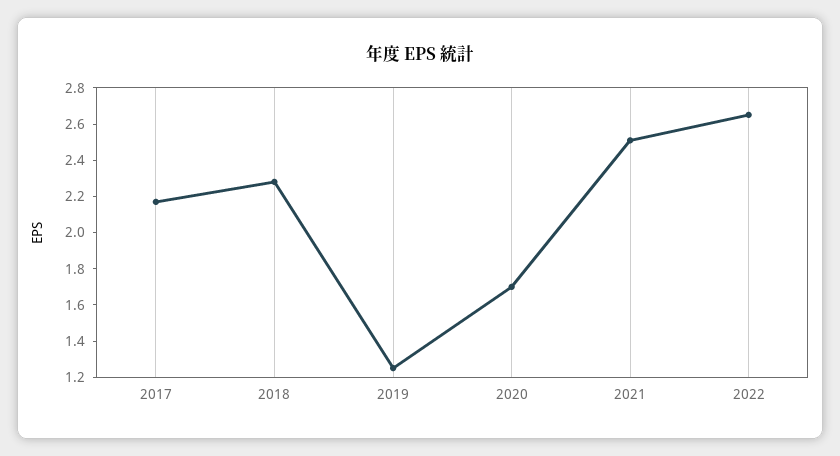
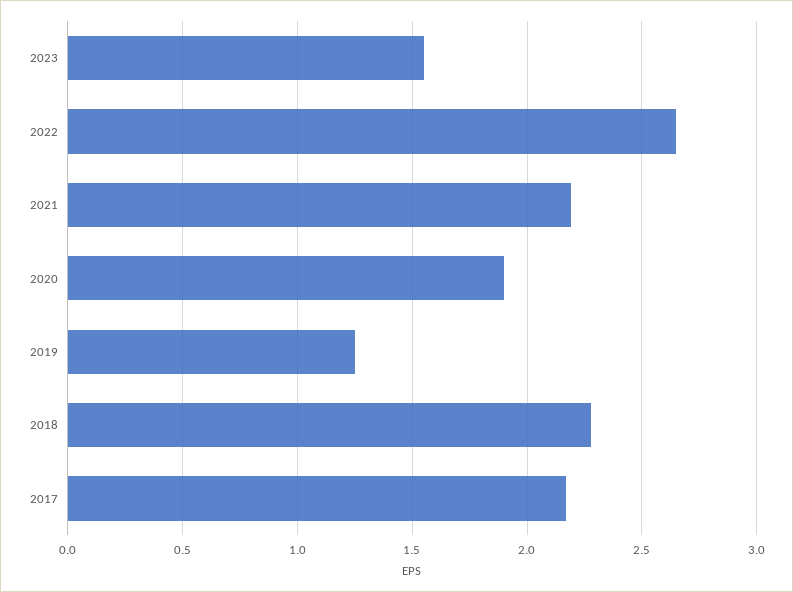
2020: 1.7 -> 1.9
2021: 2.5 -> 2.2
2023: none -> 1.55

